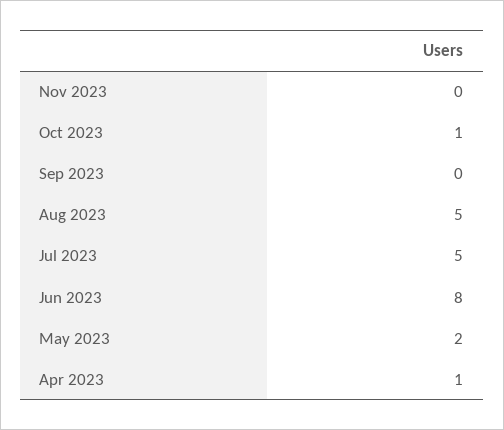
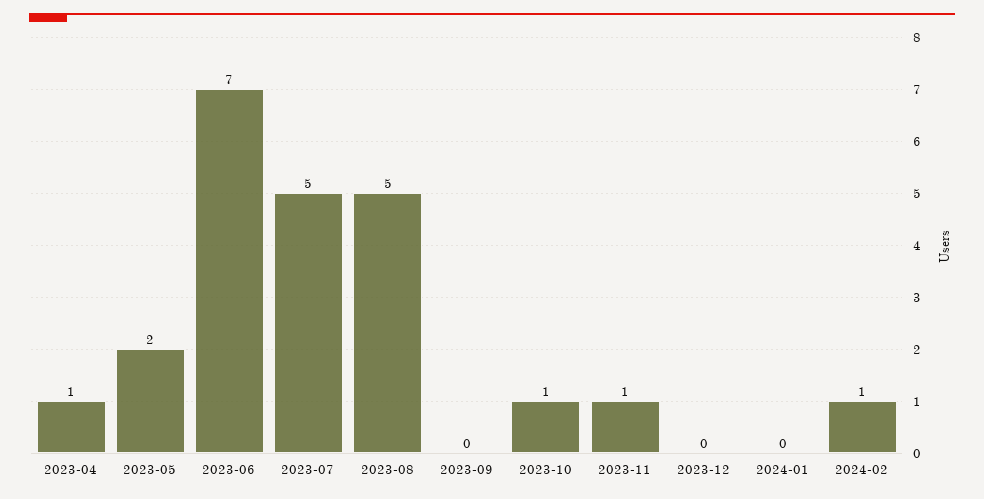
Nov 2023: 0 -> 1
Jun 2023: 8 -> 7
2023-12: none -> 0
2024-01: none -> 0
2024-02: none -> 1

